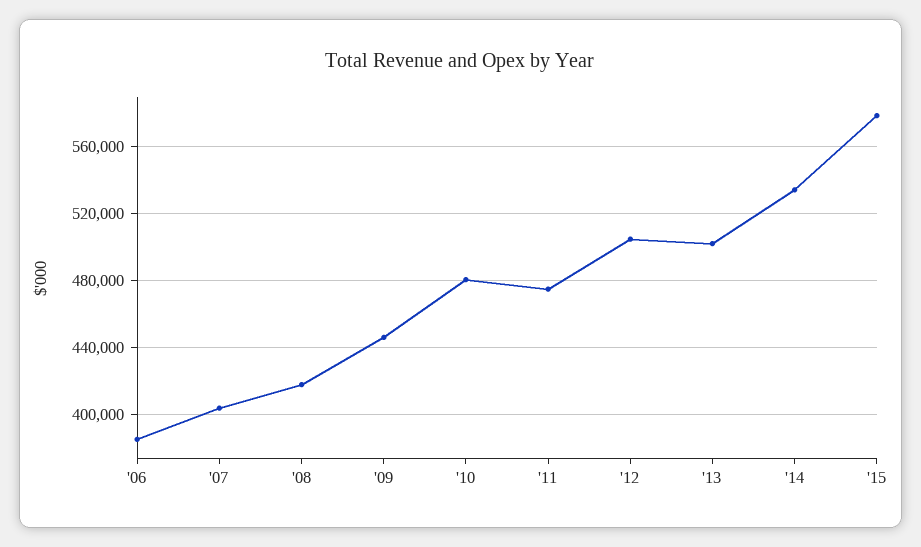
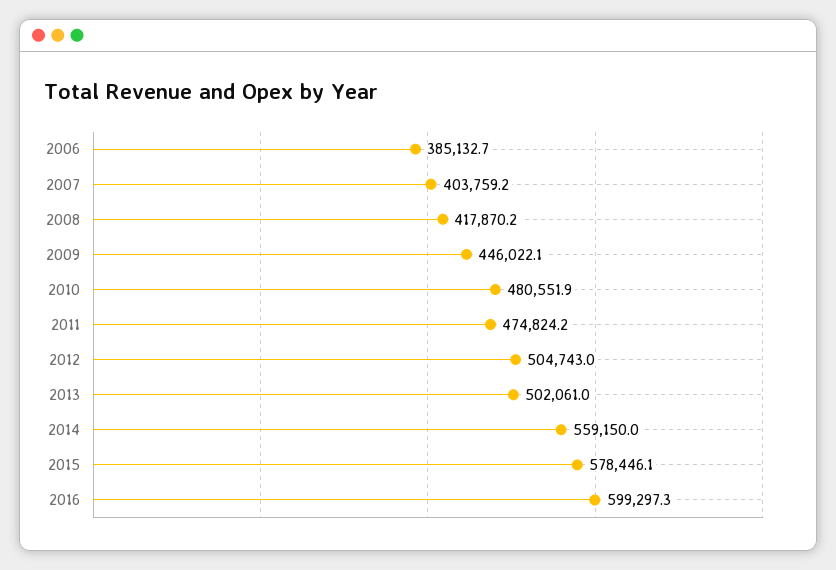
'14: 535000 -> 559150
2016: none -> 599297.3

